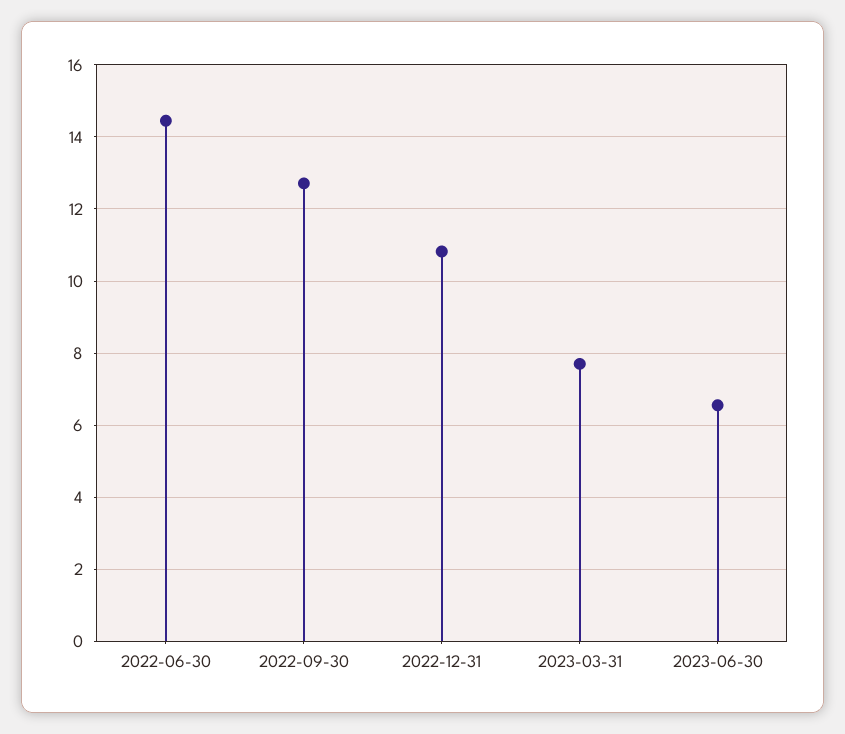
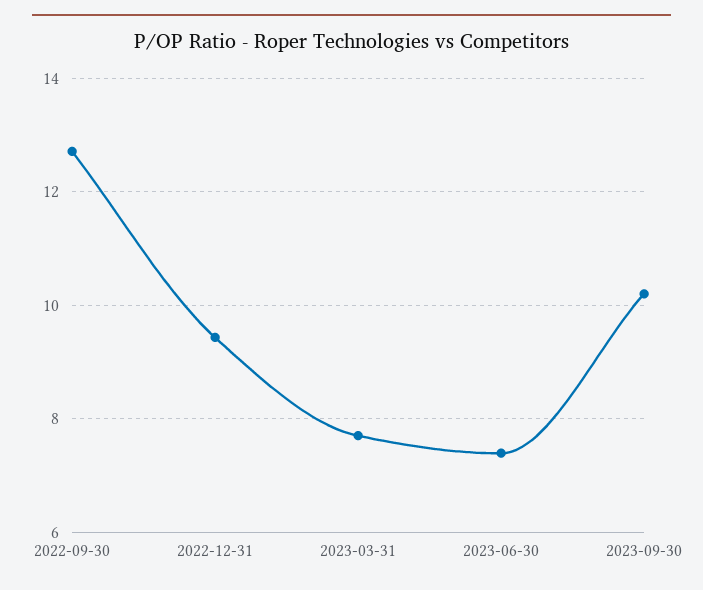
2022-06-30: 14.4 -> none
2022-12-31: 10.8 -> 9.4
2023-06-30: 6.6 -> 7.4
2023-09-30: none -> 10.2

